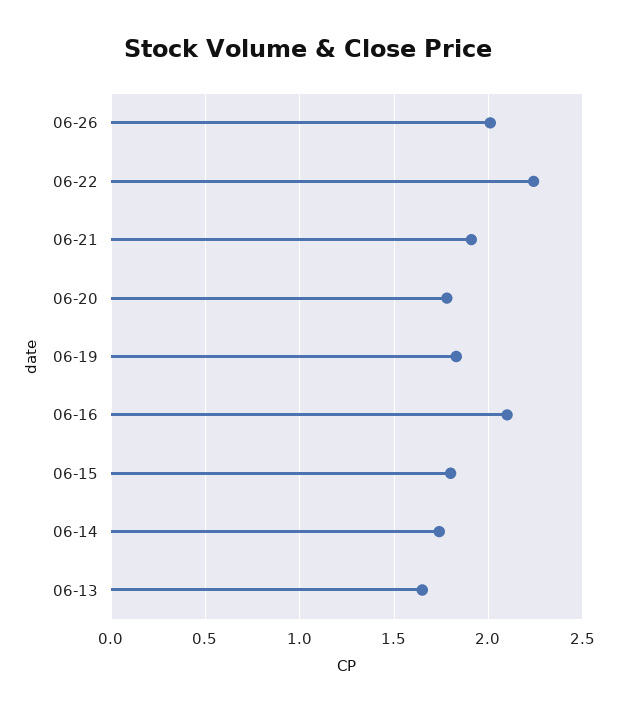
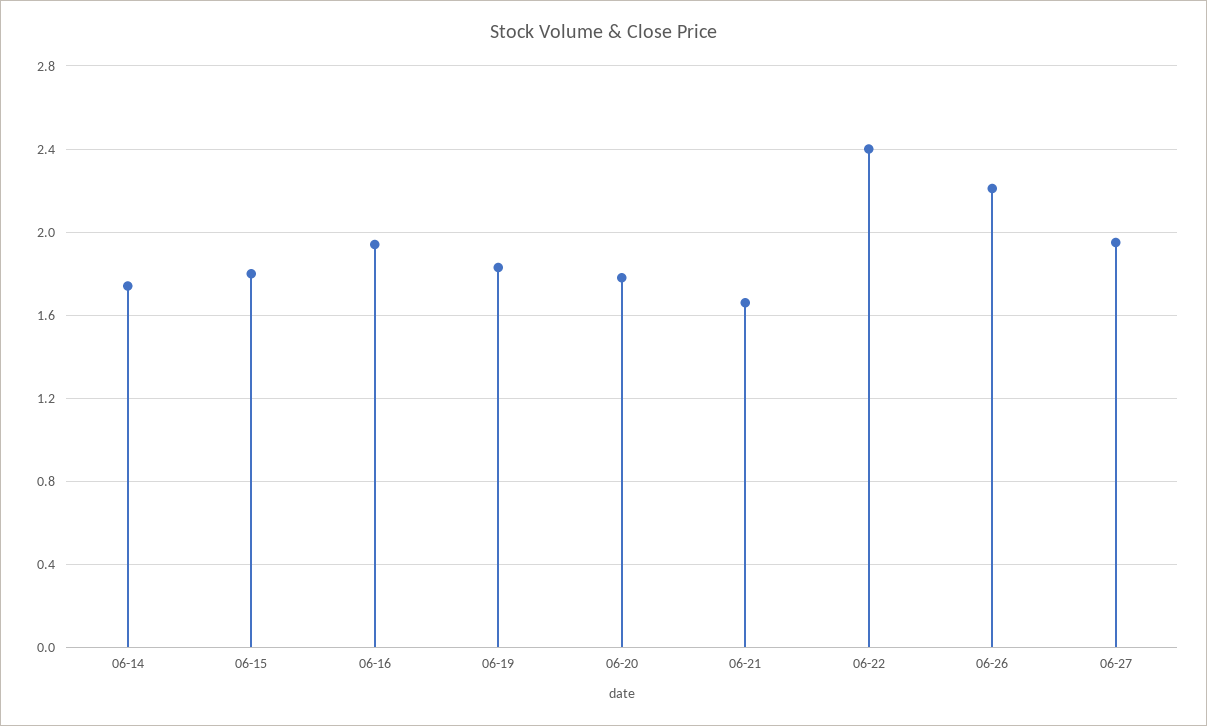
06-26: 2 -> 2.2
06-22: 2.25 -> 2.4
06-21: 1.9 -> 1.65
06-16: 2.1 -> 1.95
06-13: 1.65 -> none
06-27: none -> 1.95

